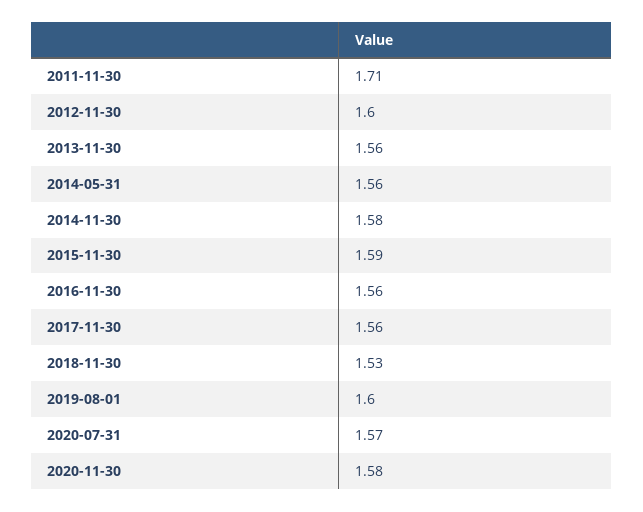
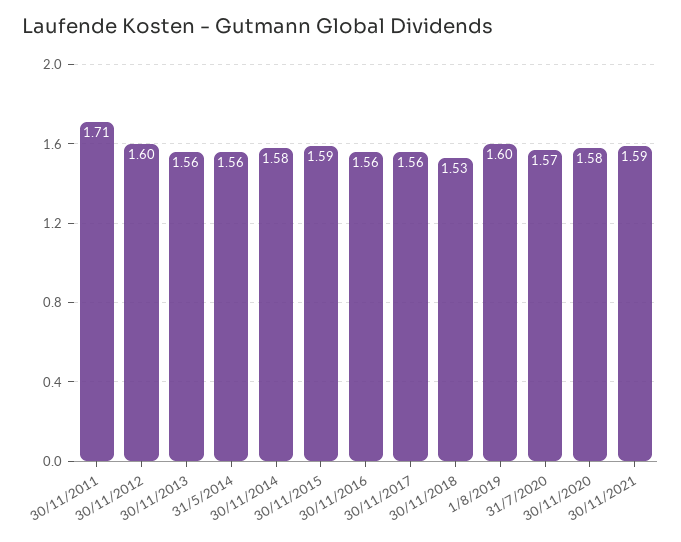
30/11/2021: none -> 1.59

